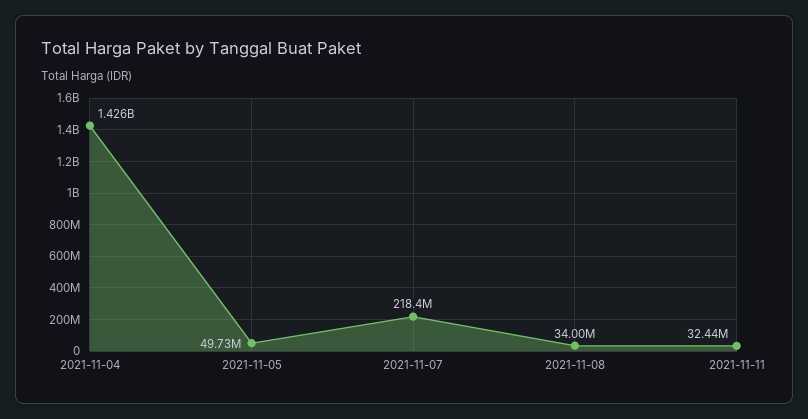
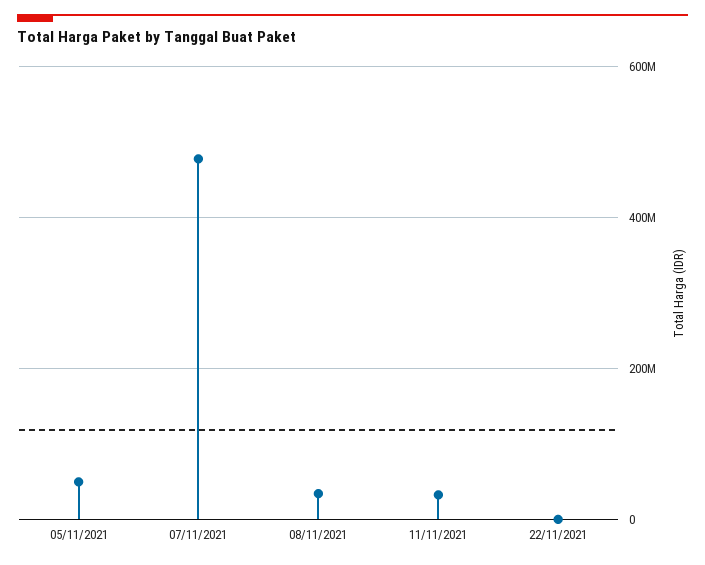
2021-11-04: 1426000000 -> none
2021-11-07: 218400000 -> 480000000
22/11/2021: none -> 0

